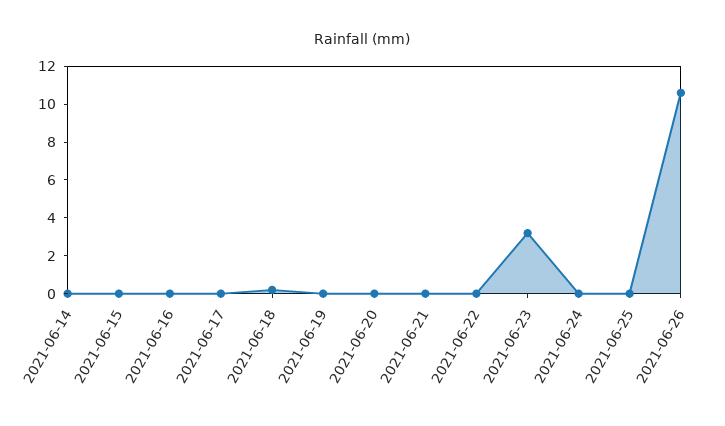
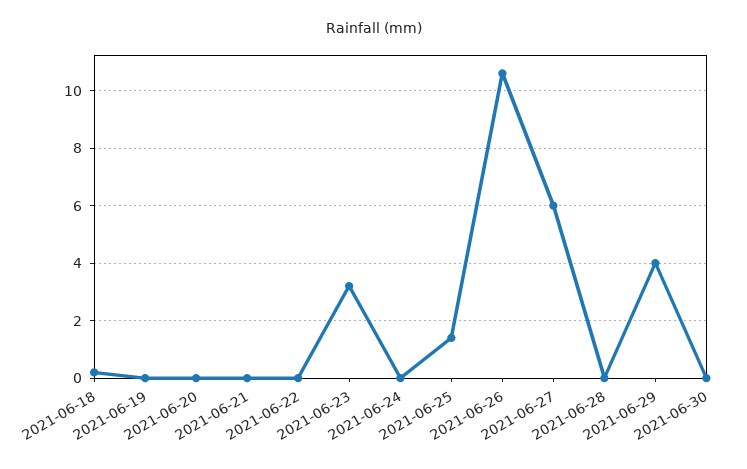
2021-06-14: 0 -> none
2021-06-15: 0 -> none
2021-06-16: 0 -> none
2021-06-17: 0 -> none
2021-06-25: 0 -> 1.5
2021-06-27: none -> 6
2021-06-28: none -> 0
2021-06-29: none -> 4
2021-06-30: none -> 0

